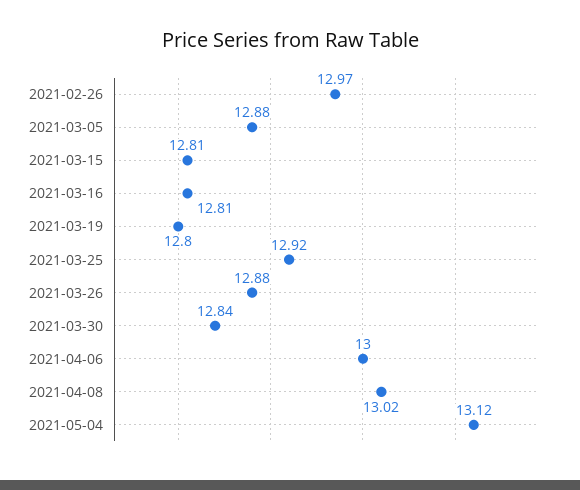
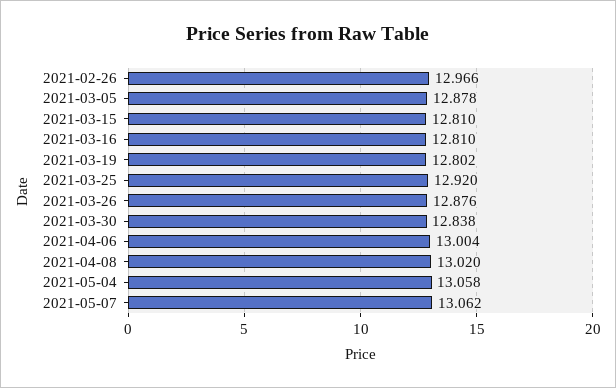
2021-05-04: 13.12 -> 13.058
2021-05-07: none -> 13.062

